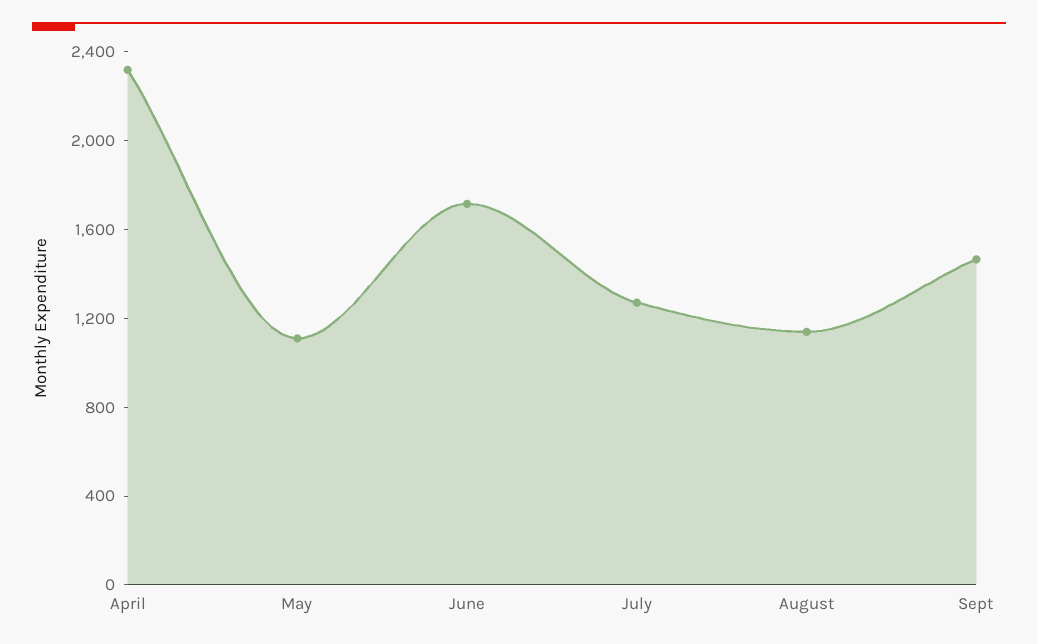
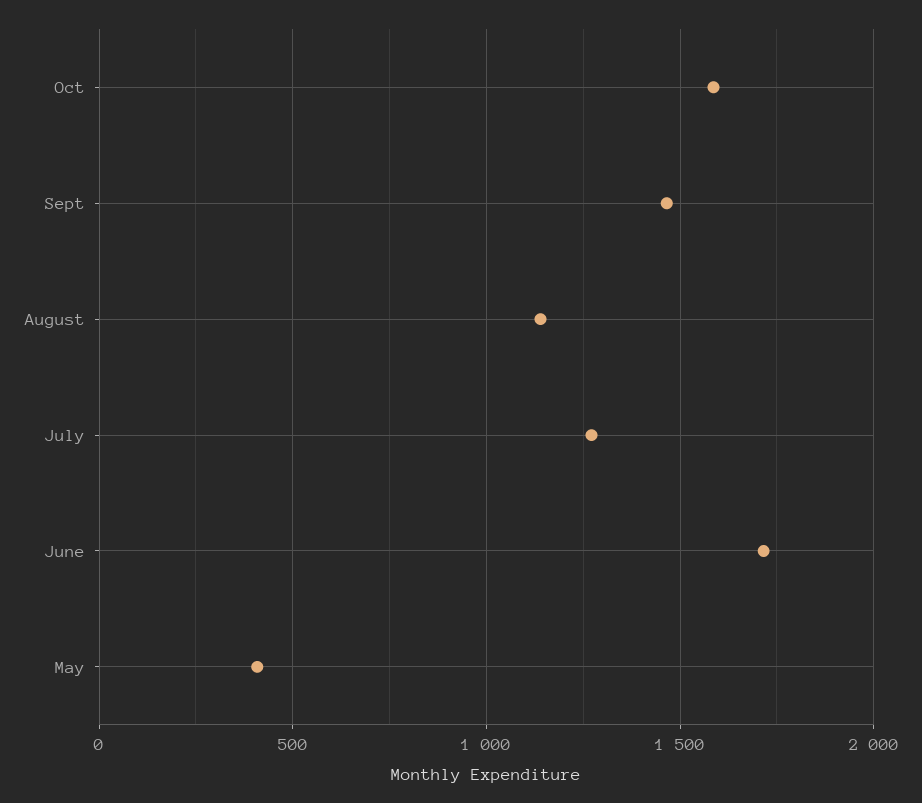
April: 2300 -> none
May: 1100 -> 400
Oct: none -> 1600

